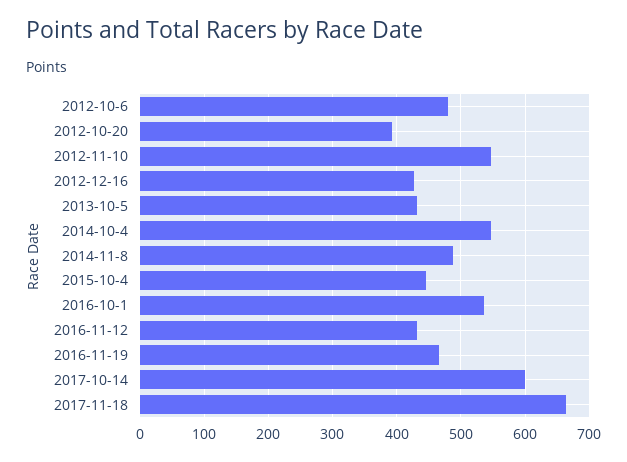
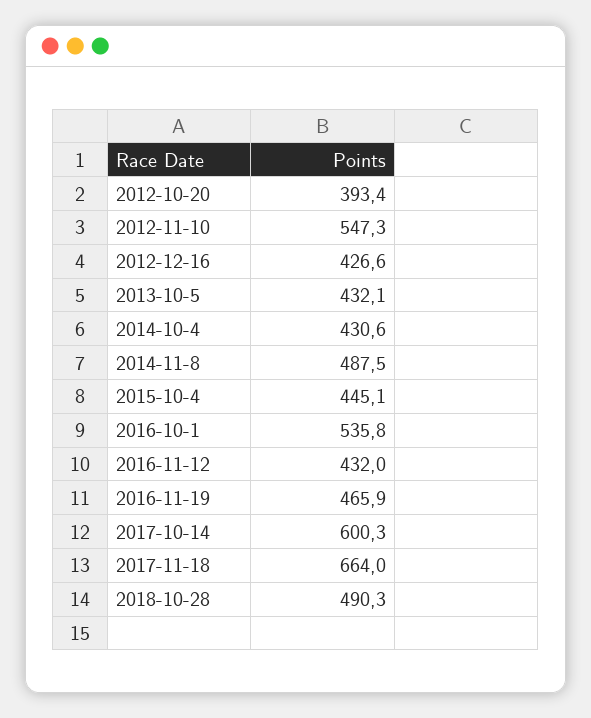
2012-10-6: 480 -> none
2014-10-4: 550 -> 430.6
2018-10-28: none -> 490.3

